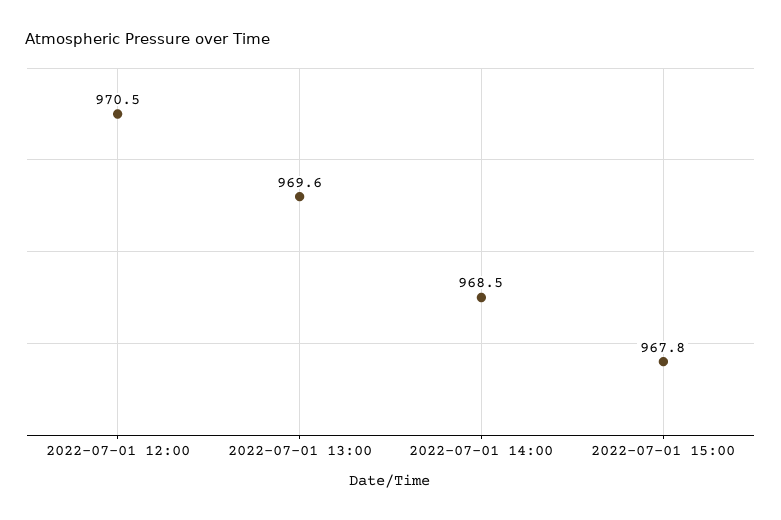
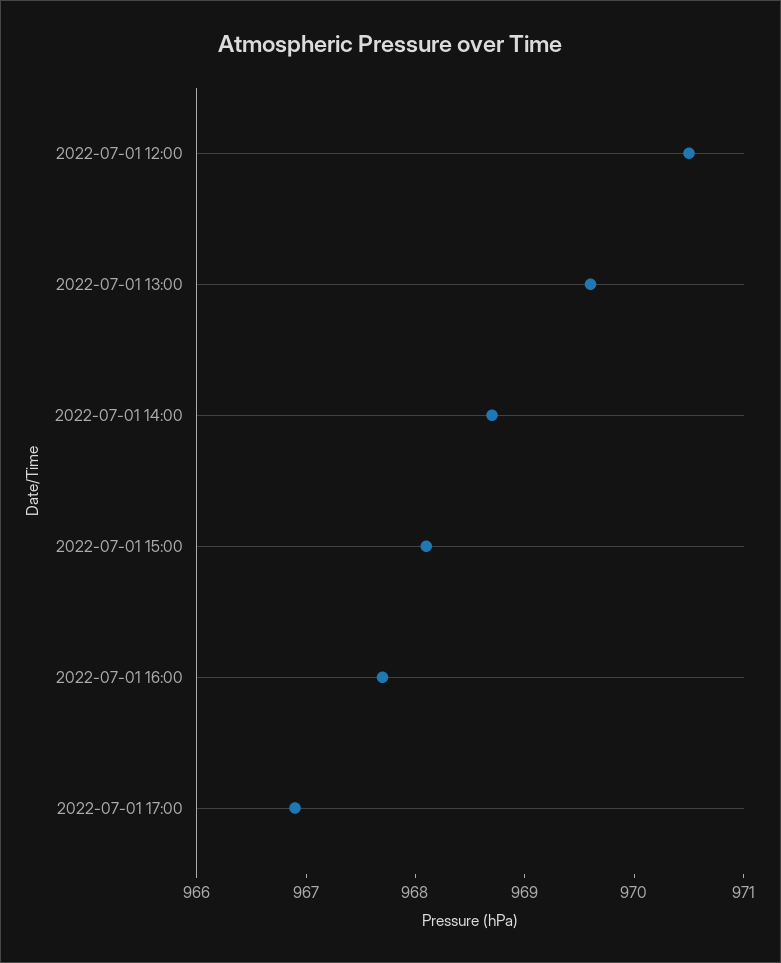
2022-07-01 14:00: 968.5 -> 968.7
2022-07-01 15:00: 967.8 -> 968.1
2022-07-01 16:00: none -> 967.7
2022-07-01 17:00: none -> 966.9

